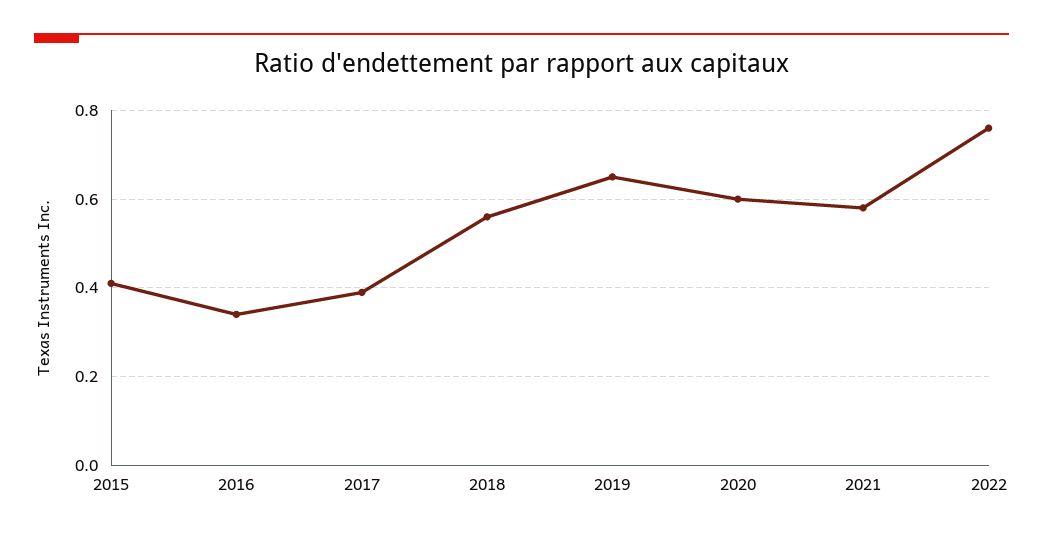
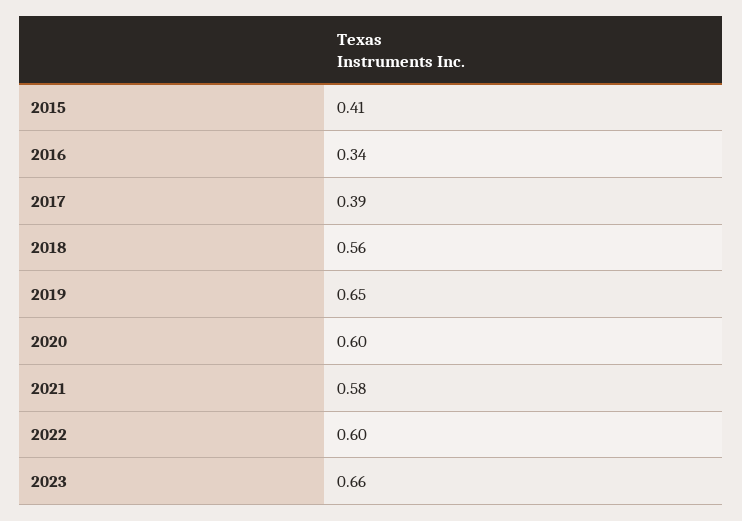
2022: 0.75 -> 0.6
2023: none -> 0.66

